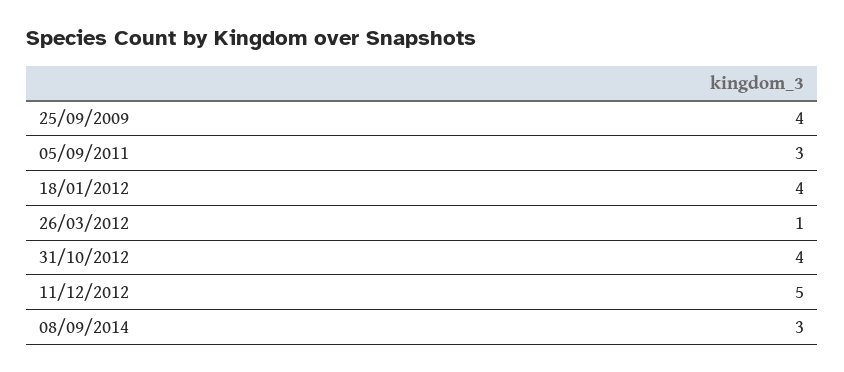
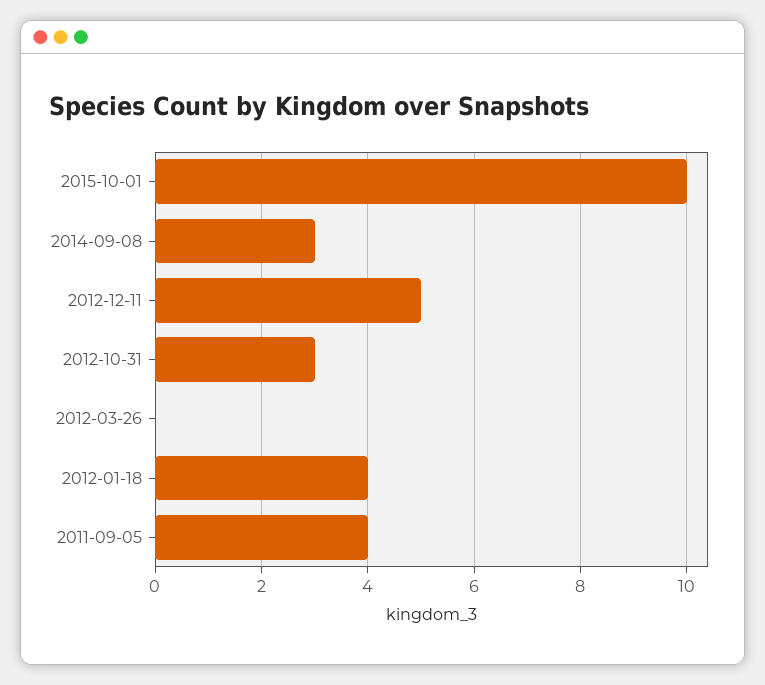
25/09/2009: 4 -> none
05/09/2011: 3 -> 4
26/03/2012: 1 -> 0
31/10/2012: 4 -> 3
2015-10-01: none -> 10

